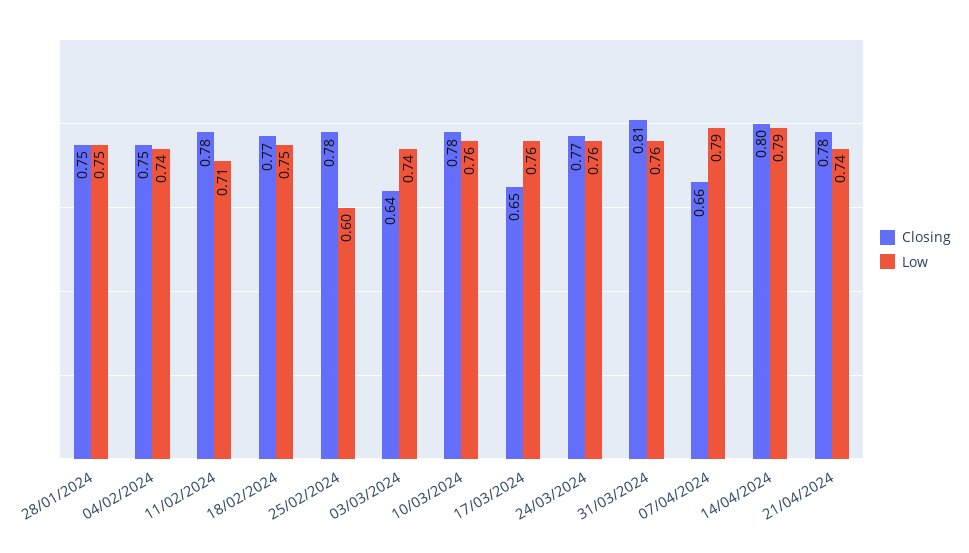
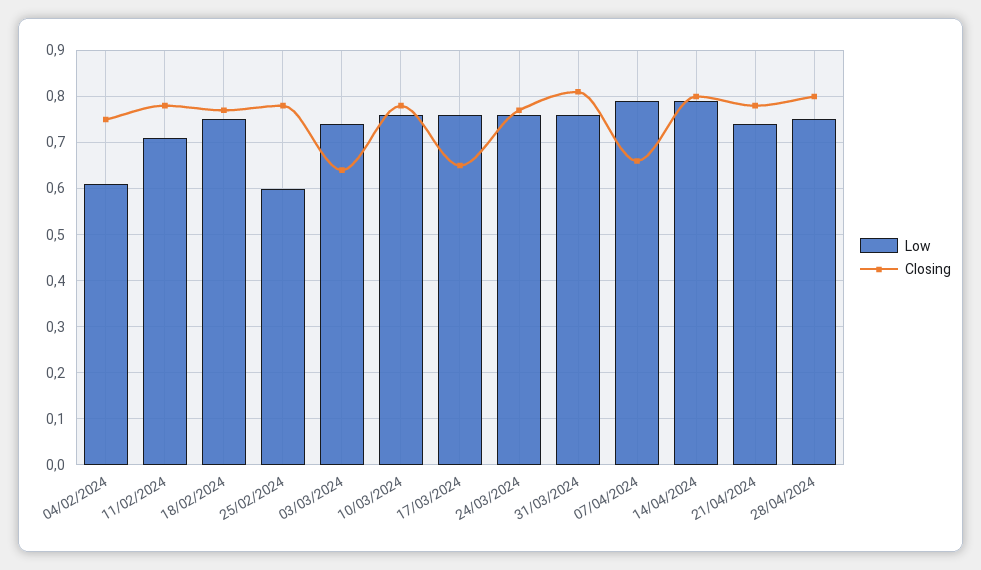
Closing, 28/01/2024: 0.75 -> none
Low, 28/01/2024: 0.75 -> none
Low, 04/02/2024: 0.74 -> 0.6
Low, 28/04/2024: none -> 0.75
Closing, 28/04/2024: none -> 0.8

